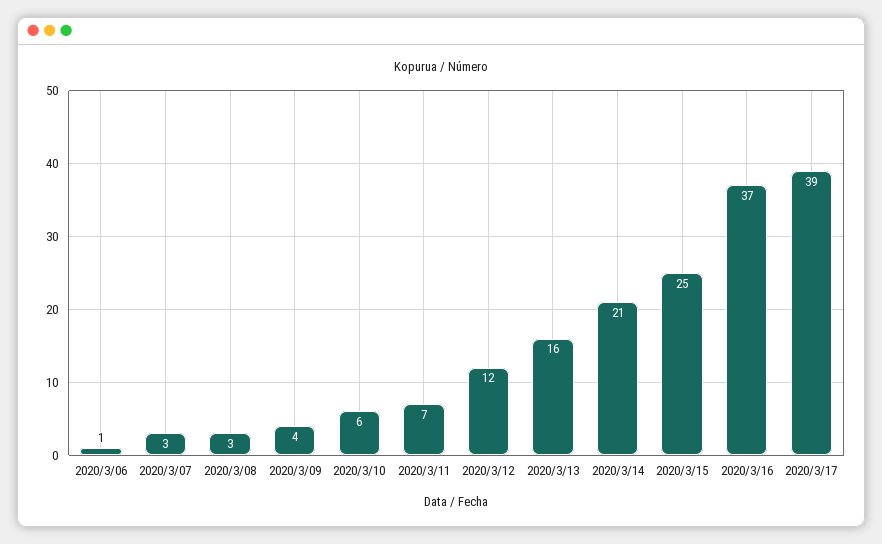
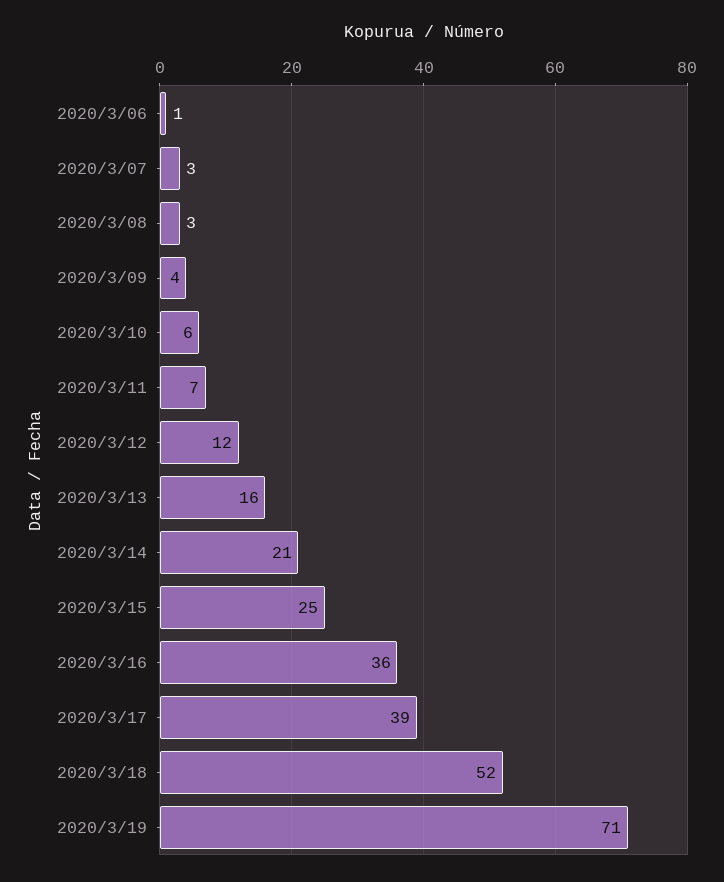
2020/3/16: 37 -> 36
2020/3/18: none -> 52
2020/3/19: none -> 71

